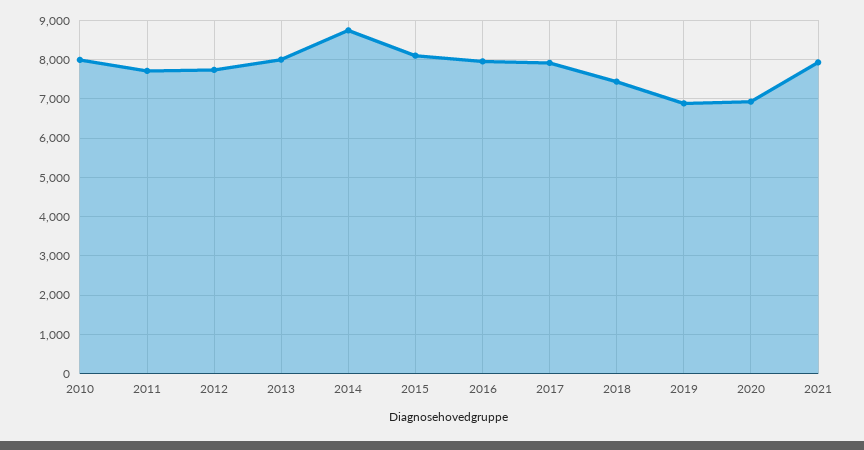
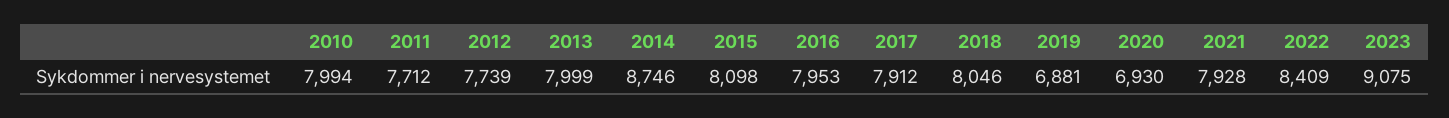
2018: 7400 -> 8046
2022: none -> 8409
2023: none -> 9075

